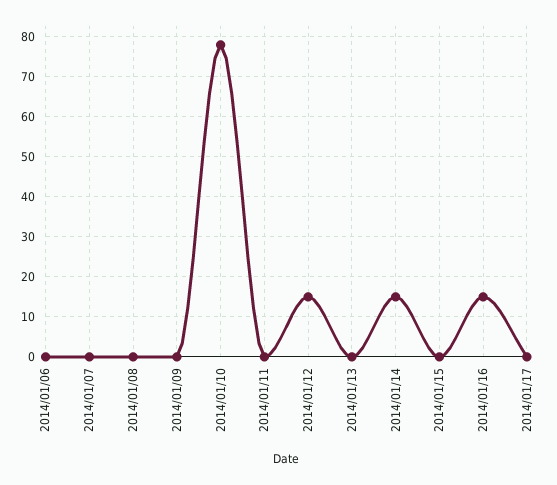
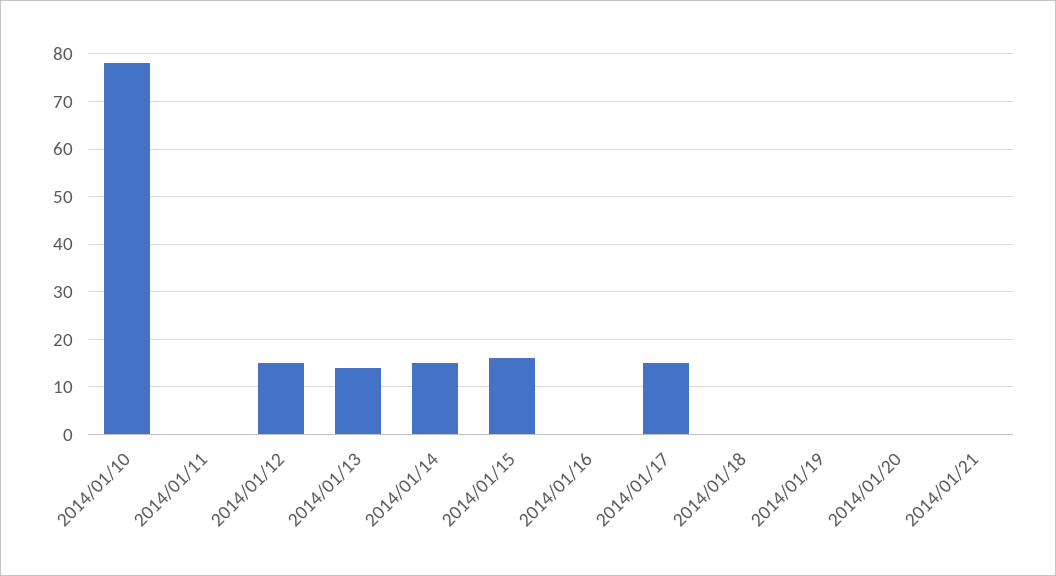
2014/01/06: 0 -> none
2014/01/07: 0 -> none
2014/01/08: 0 -> none
2014/01/09: 0 -> none
2014/01/13: 0 -> 15
2014/01/15: 0 -> 15
2014/01/16: 15 -> 0
2014/01/17: 0 -> 15
2014/01/18: none -> 0
2014/01/19: none -> 0
2014/01/20: none -> 0
2014/01/21: none -> 0

